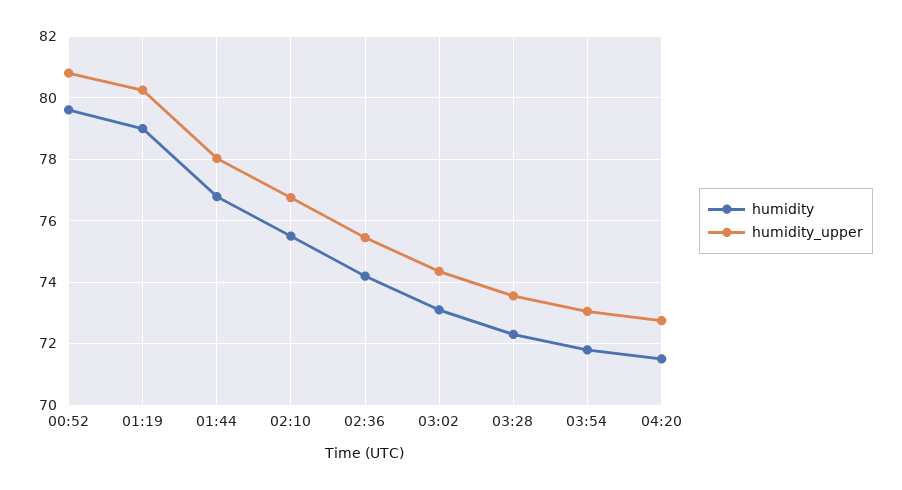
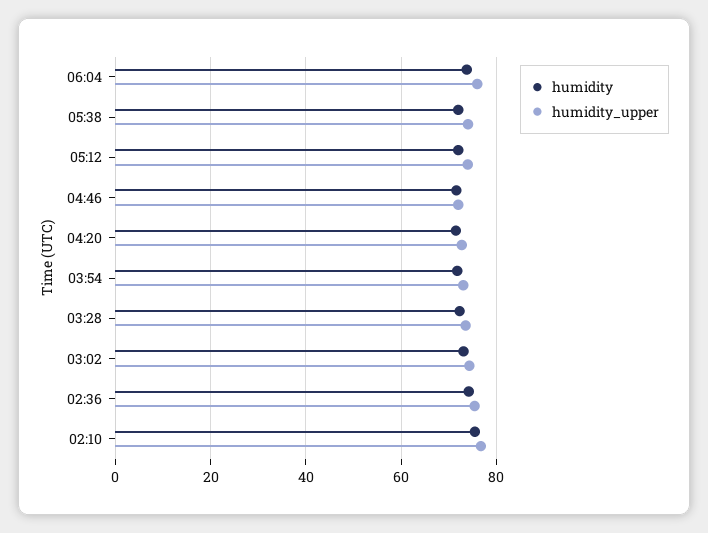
humidity, 00:52: 79.6 -> none
humidity_upper, 00:52: 80.8 -> none
humidity, 01:19: 79 -> none
humidity_upper, 01:19: 80.2 -> none
humidity, 01:44: 76.8 -> none
humidity_upper, 01:44: 78 -> none
humidity, 06:04: none -> 74
humidity_upper, 06:04: none -> 76
humidity, 05:38: none -> 72
humidity_upper, 05:38: none -> 74
humidity, 05:12: none -> 72
humidity_upper, 05:12: none -> 74
humidity, 04:46: none -> 72
humidity_upper, 04:46: none -> 72

